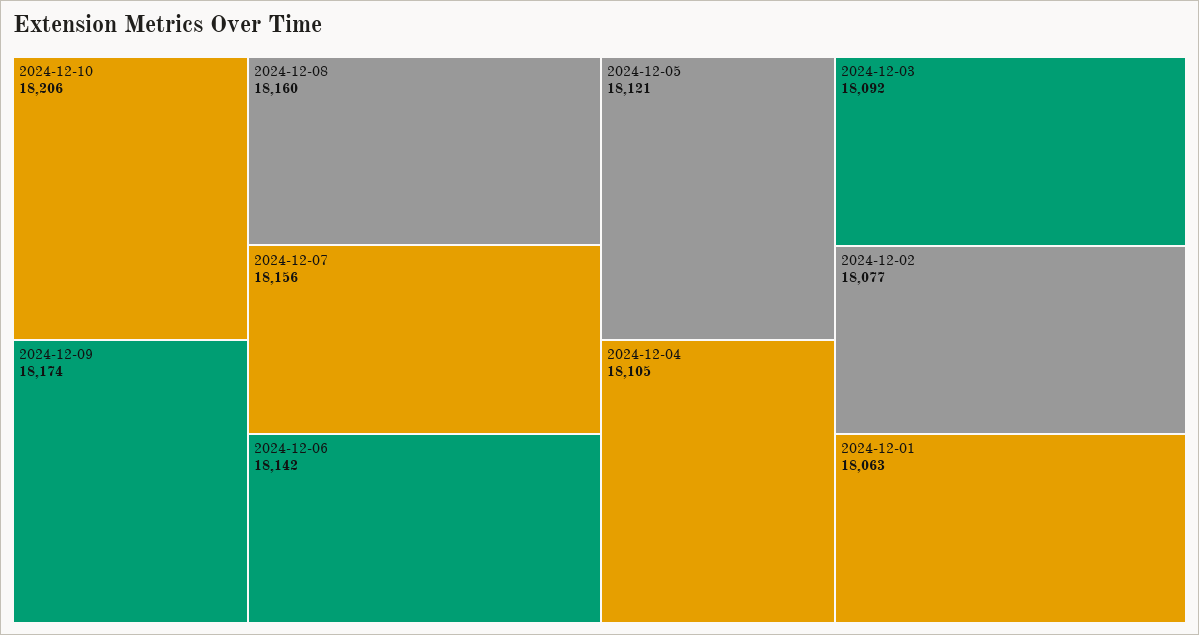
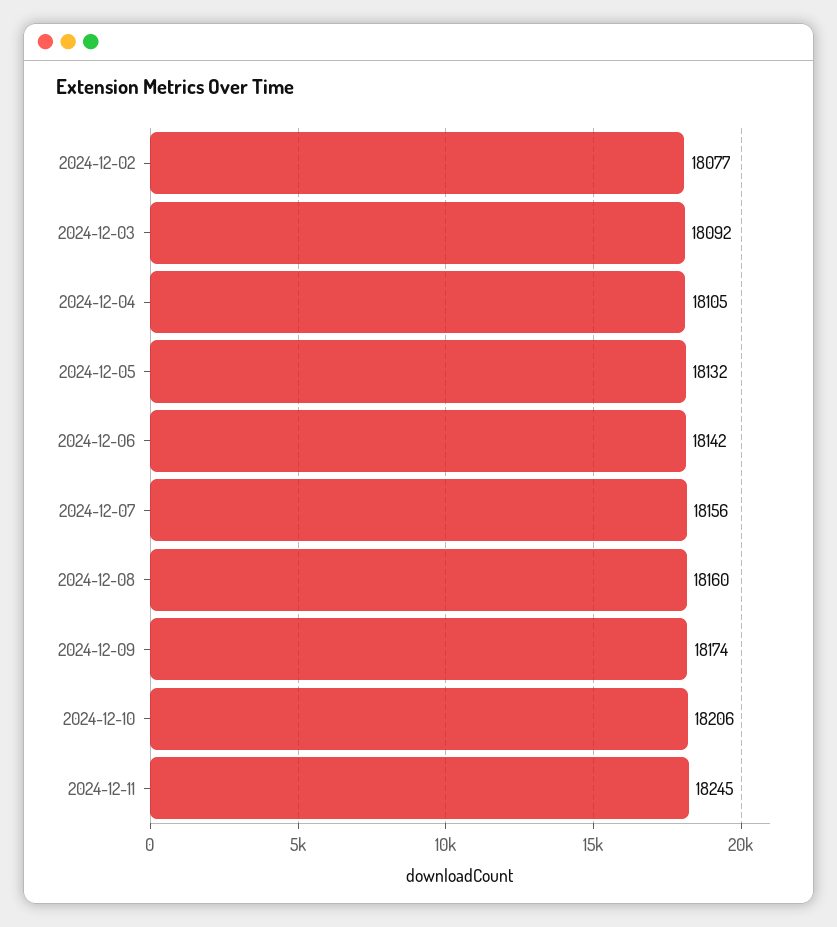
2024-12-05: 18121 -> 18132
2024-12-01: 18063 -> none
2024-12-11: none -> 18245

